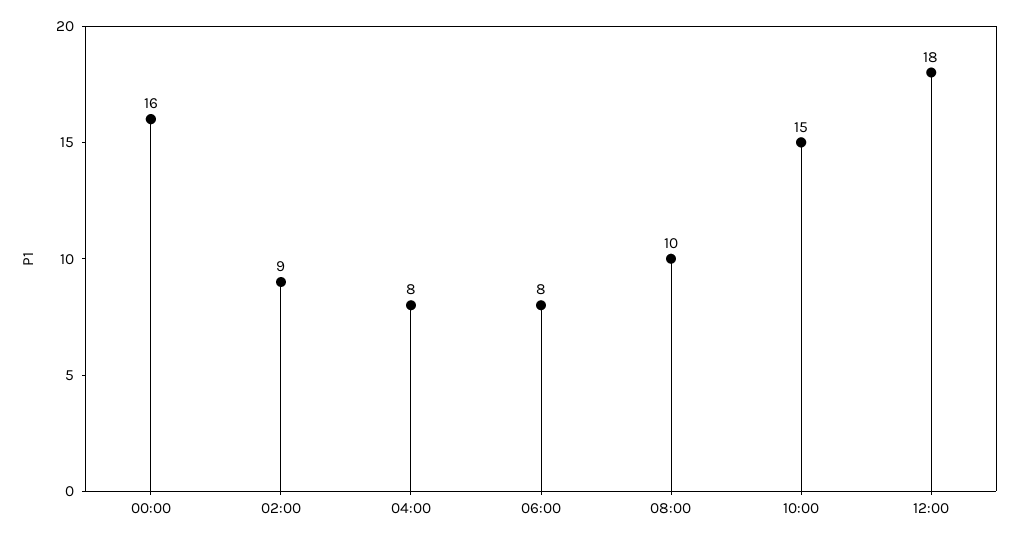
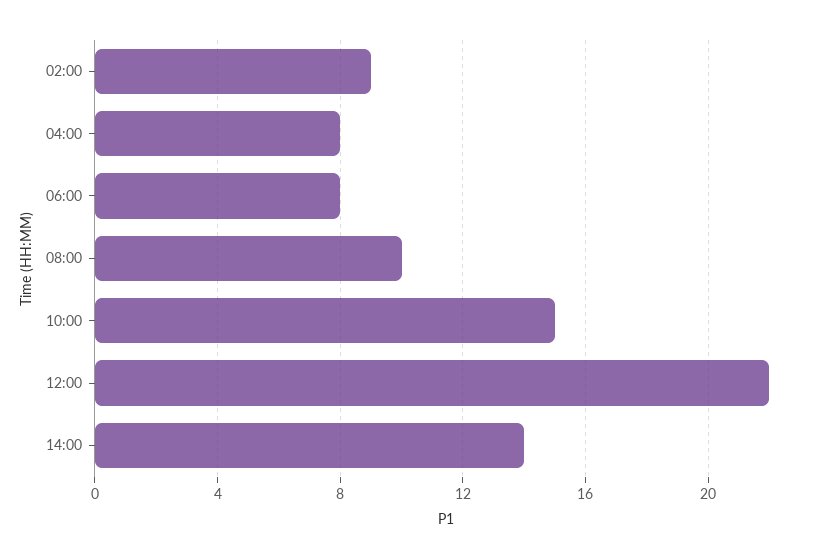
00:00: 16 -> none
12:00: 18 -> 22
14:00: none -> 14

